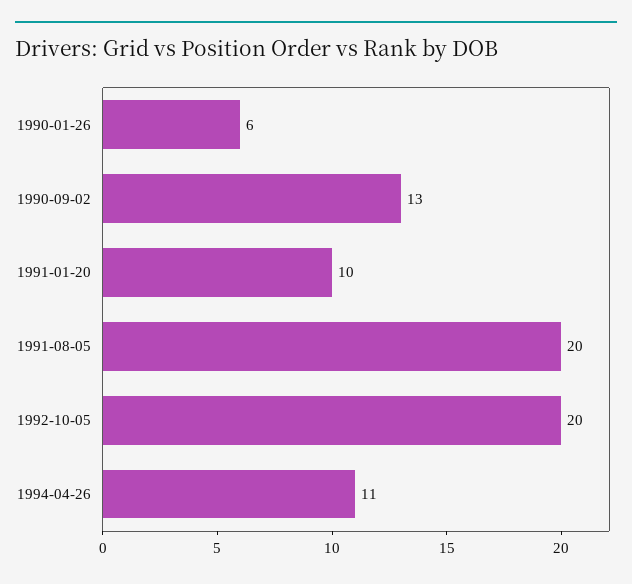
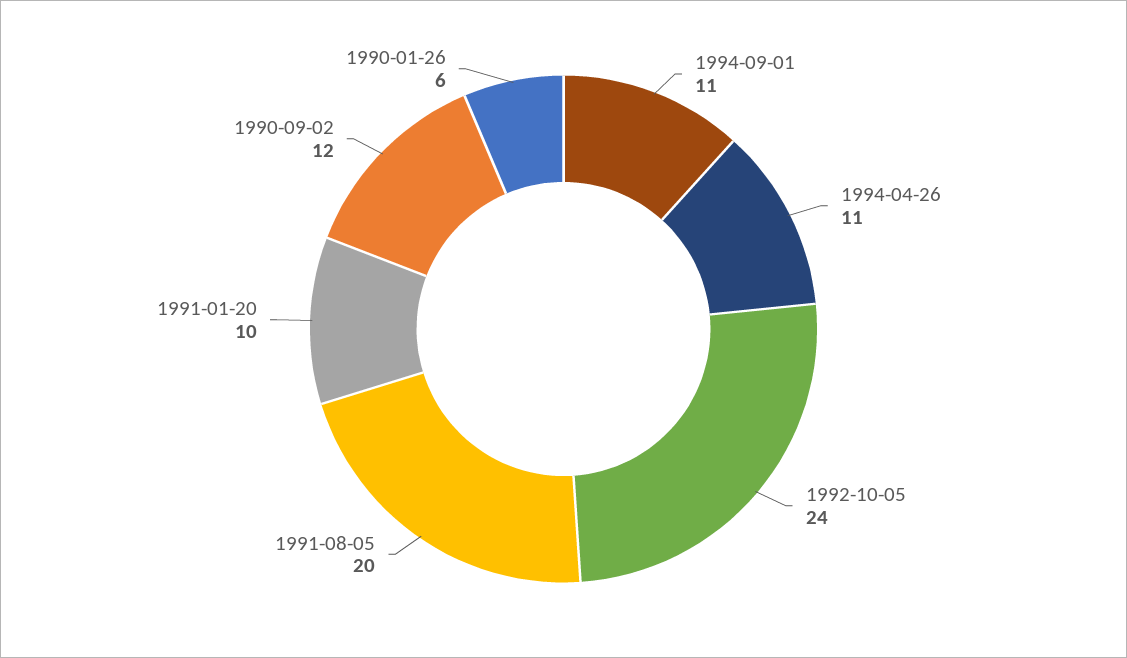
1990-09-02: 13 -> 12
1992-10-05: 20 -> 24
1994-09-01: none -> 11

